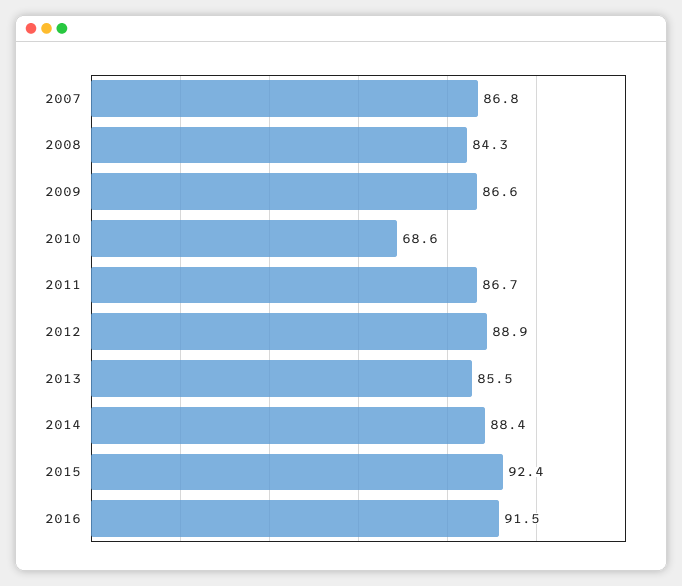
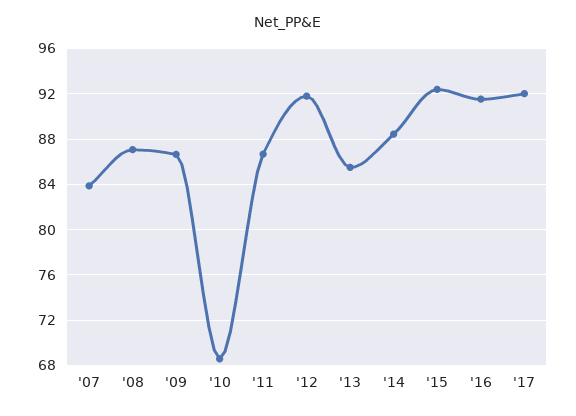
2007: 86.8 -> 84
2008: 84.3 -> 87
2012: 88.9 -> 92
'17: none -> 92

